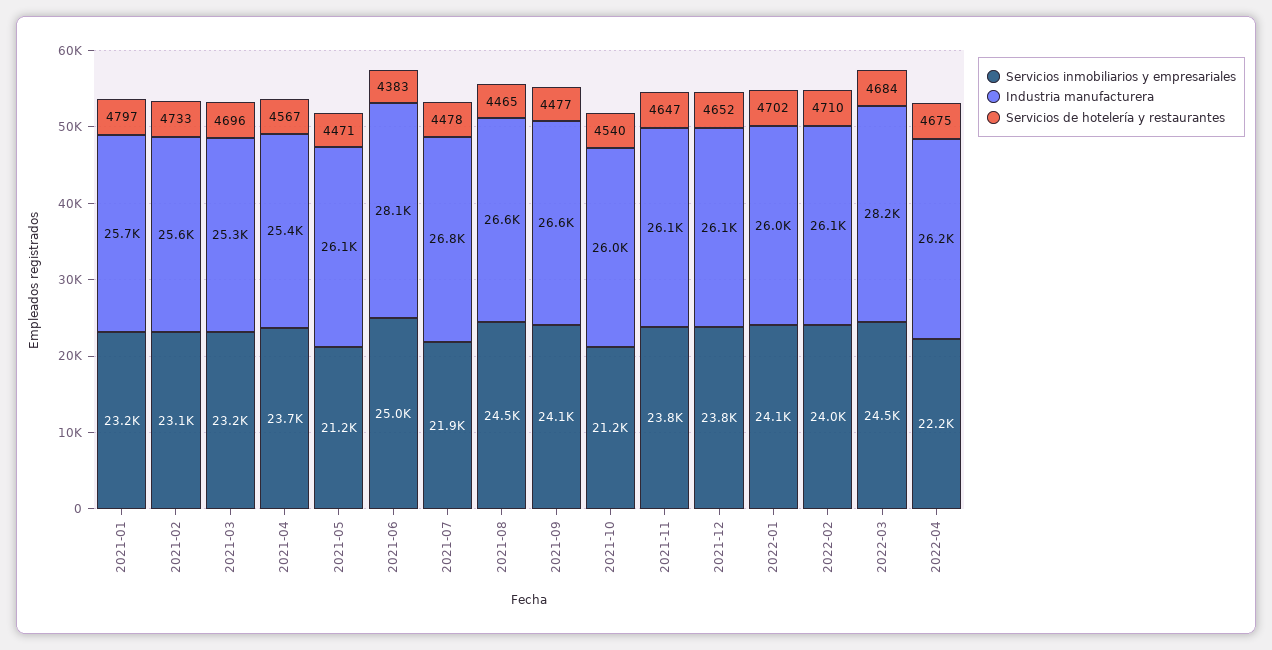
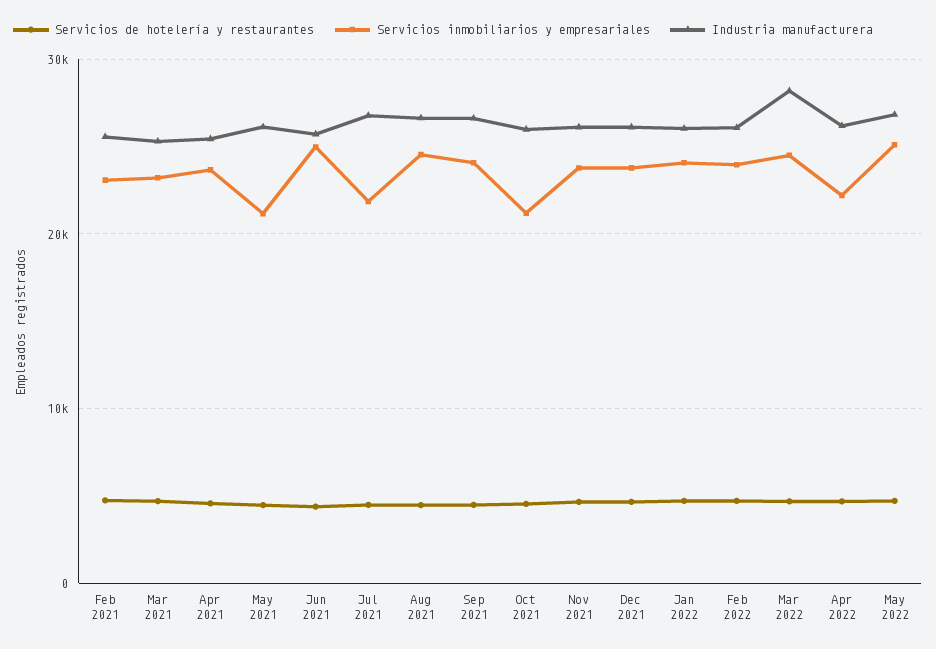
Servicios inmobiliarios y empresariales, 2021-01: 23200 -> none
Industria manufacturera, 2021-01: 25700 -> none
Servicios de hotelería y restaurantes, 2021-01: 4797 -> none
Industria manufacturera, 2021-06: 28100 -> 26000
Servicios de hotelería y restaurantes, May 2022: none -> 5000
Servicios inmobiliarios y empresariales, May 2022: none -> 25000
Industria manufacturera, May 2022: none -> 27000

